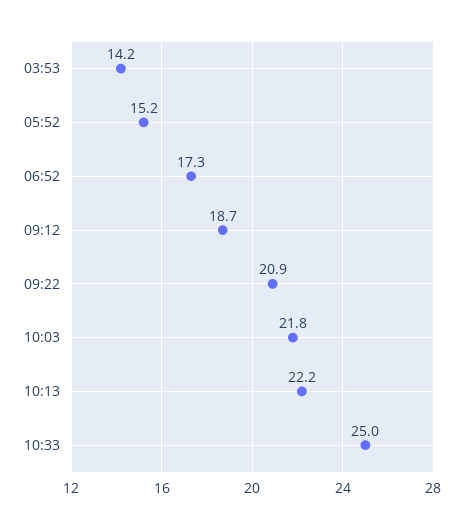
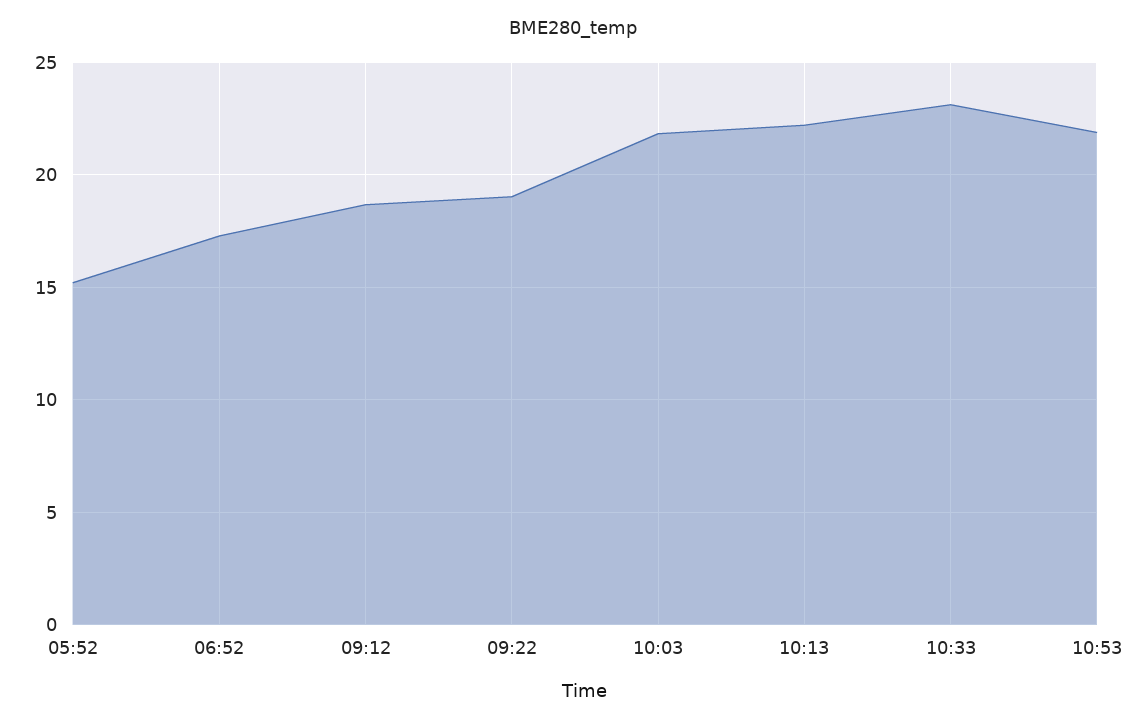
03:53: 14.2 -> none
09:22: 20.9 -> 19
10:33: 25 -> 23
10:53: none -> 22

